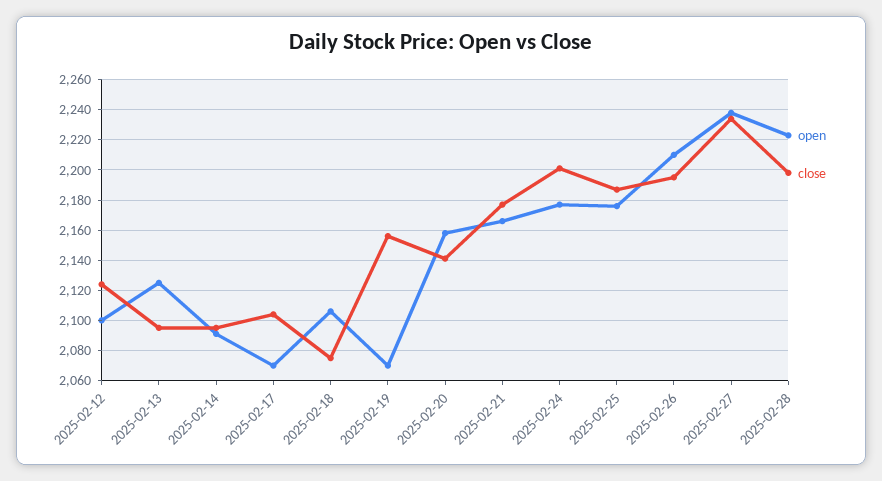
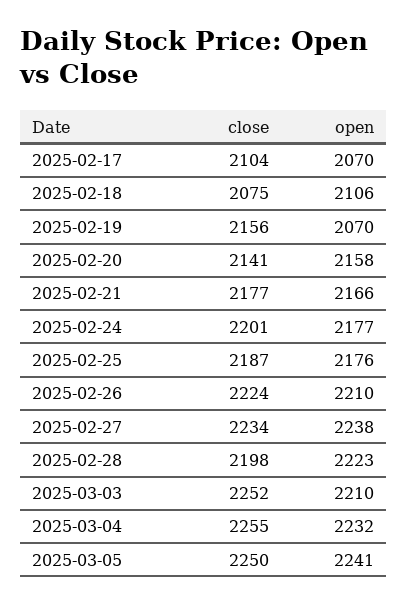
open, 2025-02-12: 2100 -> none
close, 2025-02-12: 2125 -> none
open, 2025-02-13: 2125 -> none
close, 2025-02-13: 2095 -> none
open, 2025-02-14: 2090 -> none
close, 2025-02-14: 2095 -> none
close, 2025-02-26: 2195 -> 2224
close, 2025-03-03: none -> 2252
open, 2025-03-03: none -> 2210
close, 2025-03-04: none -> 2255
open, 2025-03-04: none -> 2232
close, 2025-03-05: none -> 2250
open, 2025-03-05: none -> 2241

